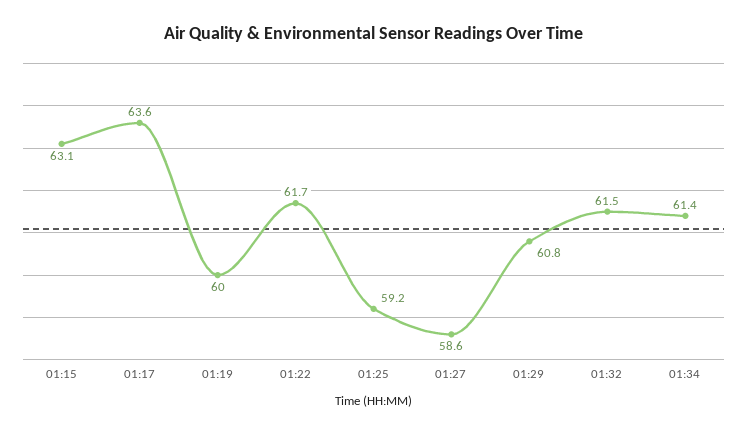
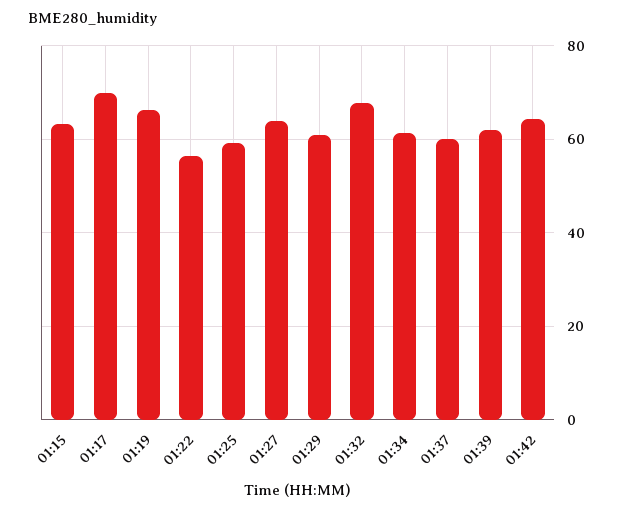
01:17: 63.6 -> 70
01:19: 60 -> 66
01:22: 61.7 -> 56
01:27: 58.6 -> 64
01:32: 61.5 -> 68
01:37: none -> 60
01:39: none -> 62
01:42: none -> 64

